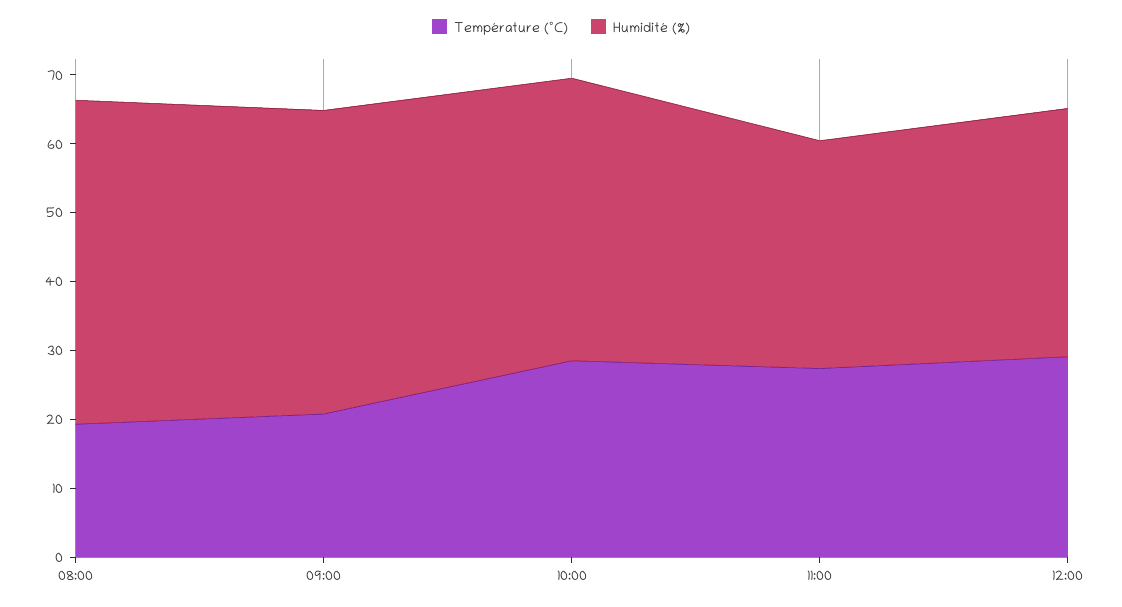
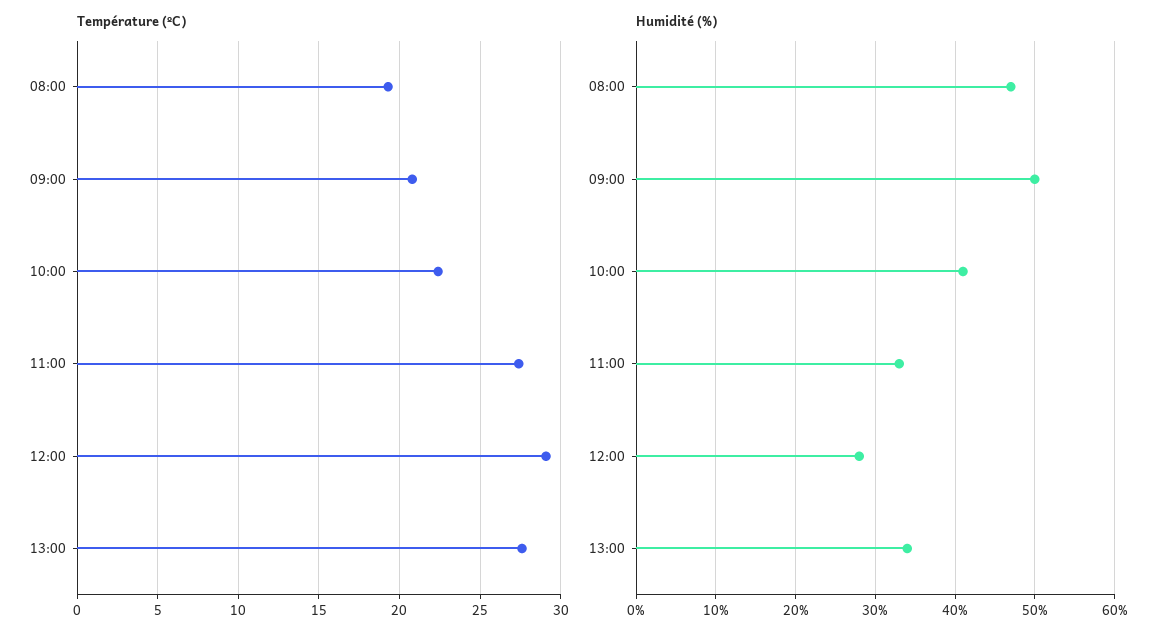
Humidité (%), 09:00: 44 -> 50
Température (ºC), 10:00: 28 -> 22.5
Humidité (%), 12:00: 36 -> 28
Température (ºC), 13:00: none -> 27.5
Humidité (%), 13:00: none -> 34

